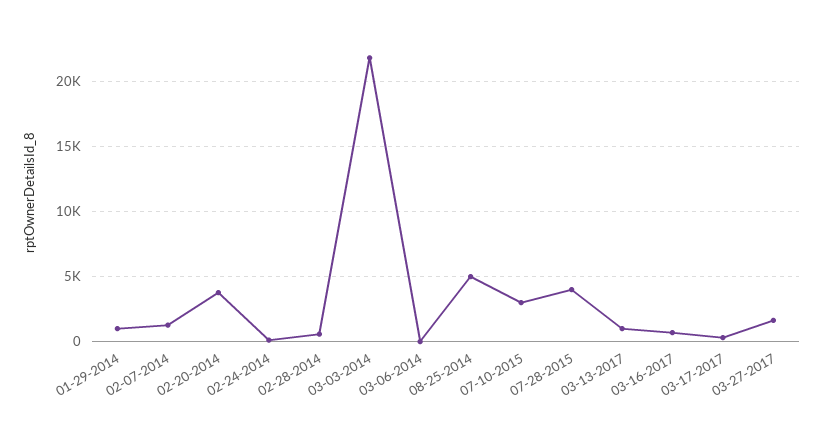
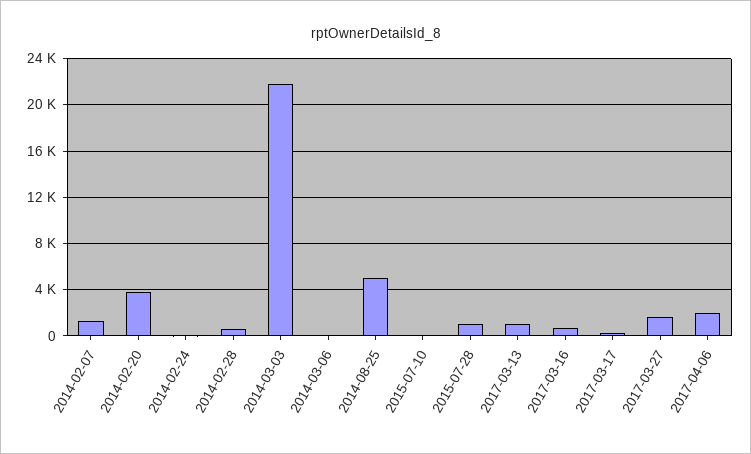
01-29-2014: 1000 -> none
07-10-2015: 3000 -> 0
07-28-2015: 4000 -> 1000
2017-04-06: none -> 2000

